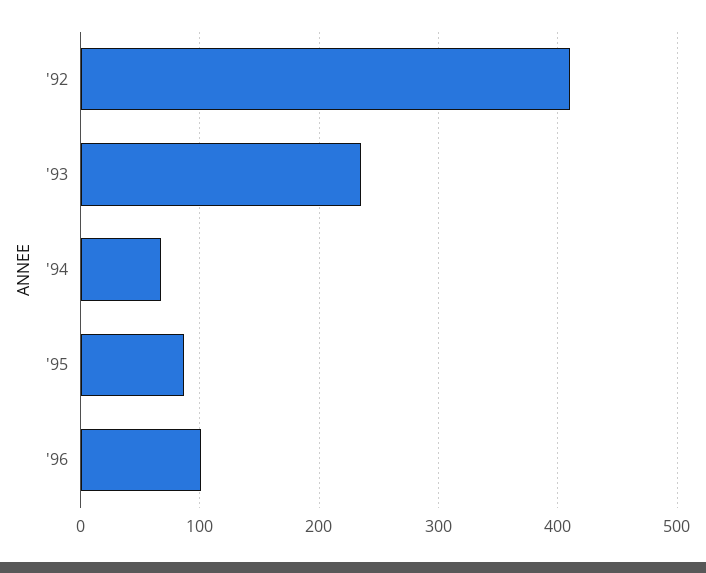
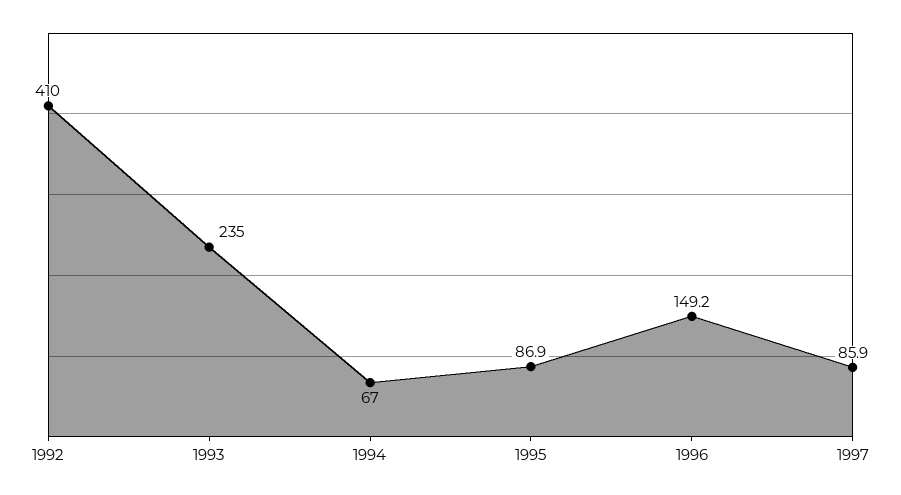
'96: 100 -> 149.2
1997: none -> 85.9

